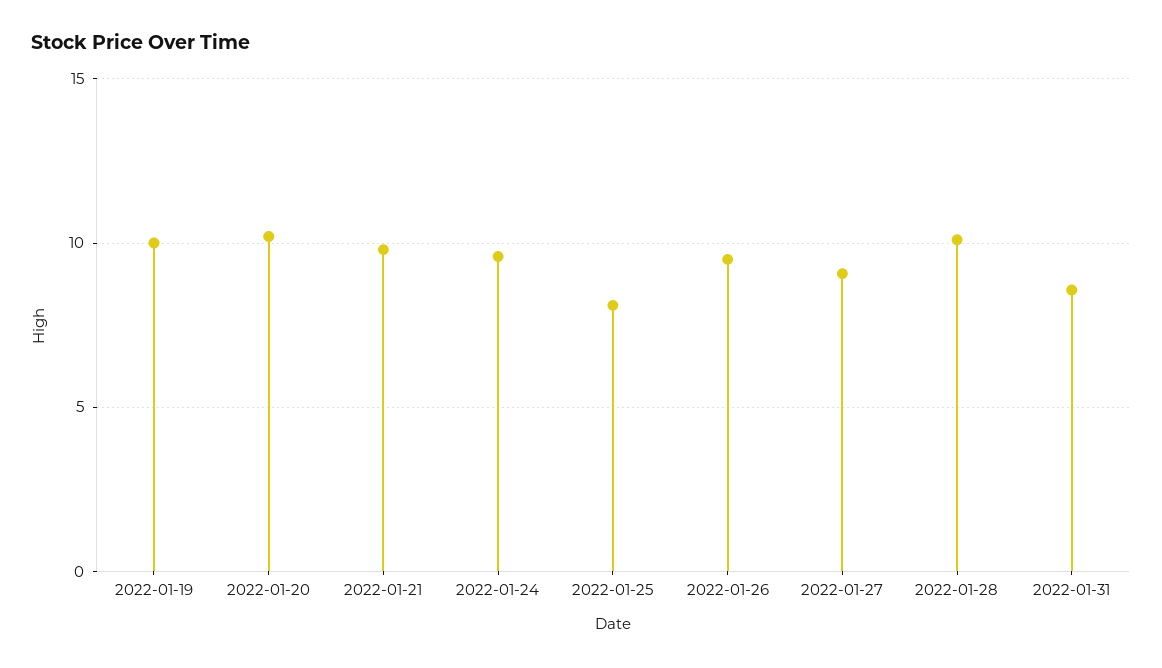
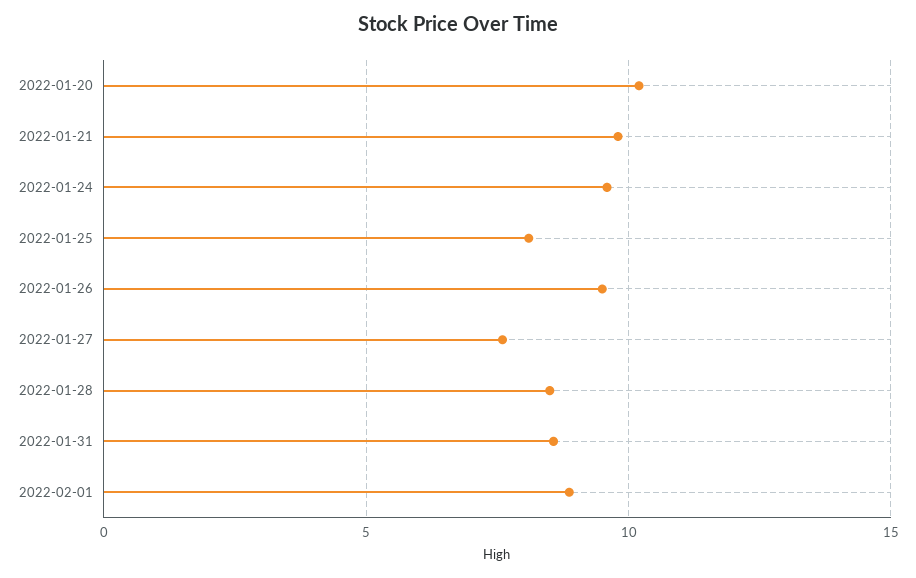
2022-01-19: 10 -> none
2022-01-27: 9 -> 7.5
2022-01-28: 10 -> 8.5
2022-02-01: none -> 9

